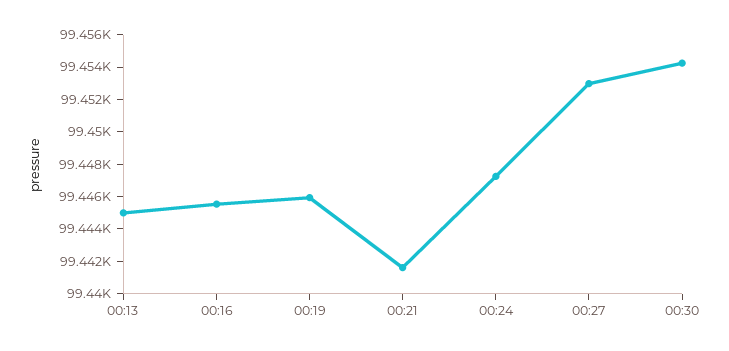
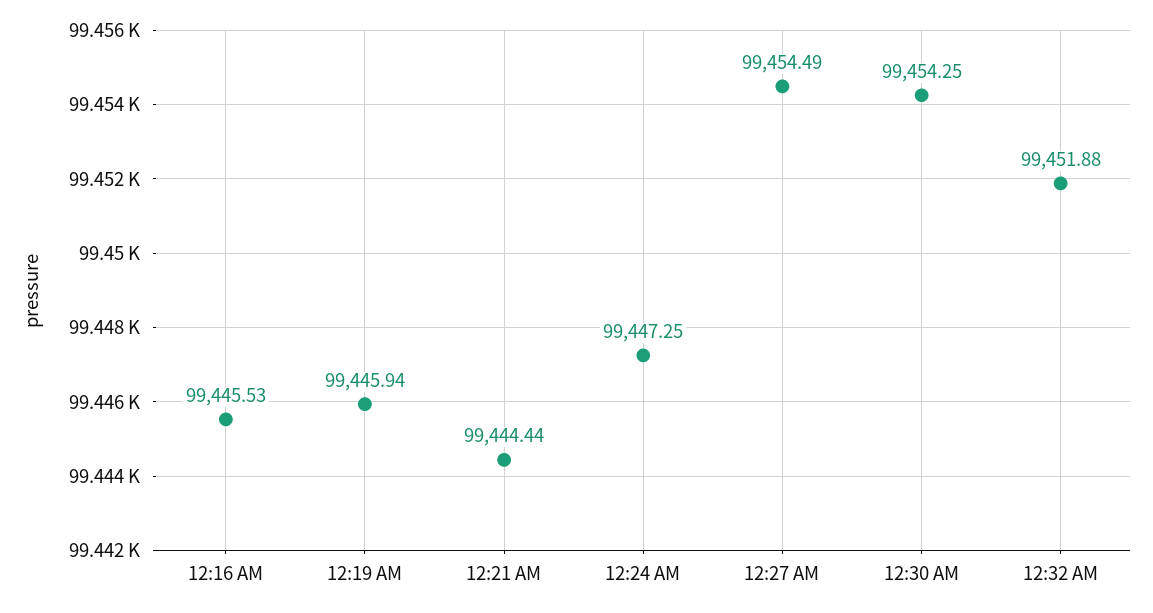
00:13: 99445 -> none
00:21: 99441.5 -> 99444.44
00:27: 99453 -> 99454.49
12:32 AM: none -> 99451.88

